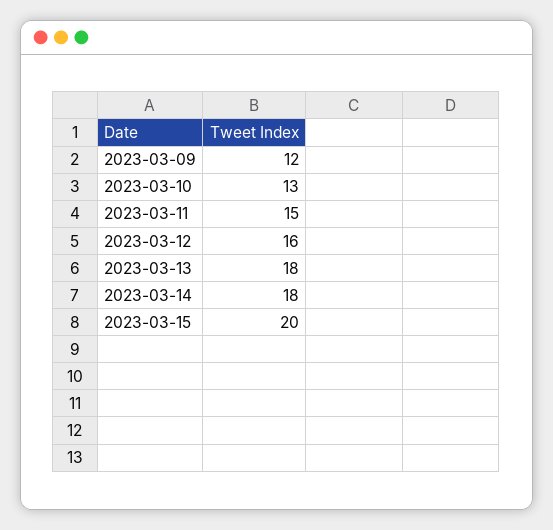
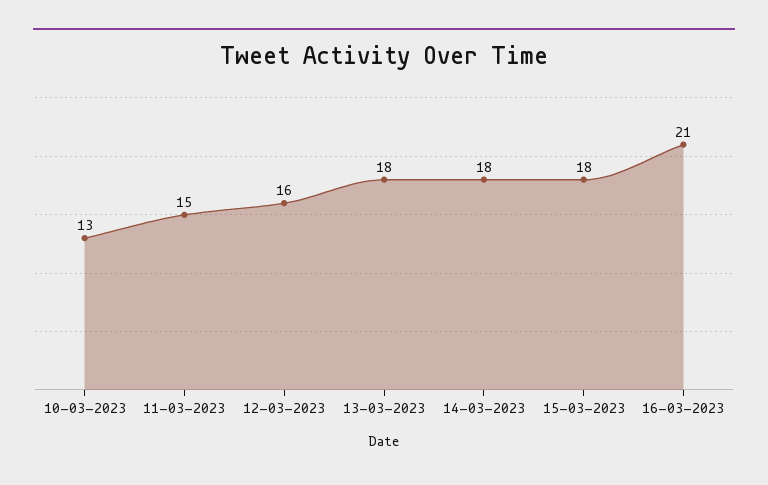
2023-03-09: 12 -> none
2023-03-15: 20 -> 18
16-03-2023: none -> 21

